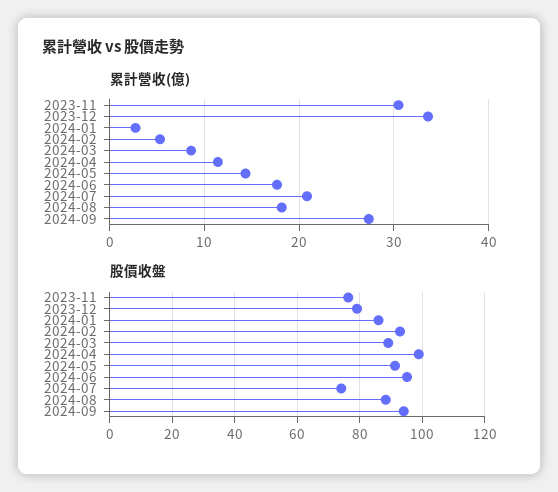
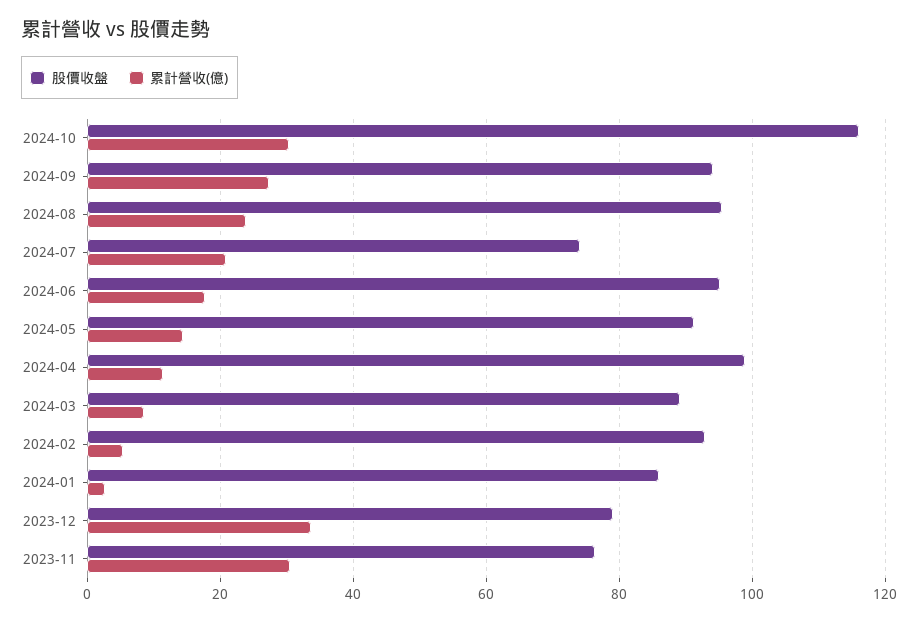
累計營收(億), 2024-08: 18 -> 24
股價收盤, 2024-08: 88 -> 96
股價收盤, 2024-10: none -> 116
累計營收(億), 2024-10: none -> 30

